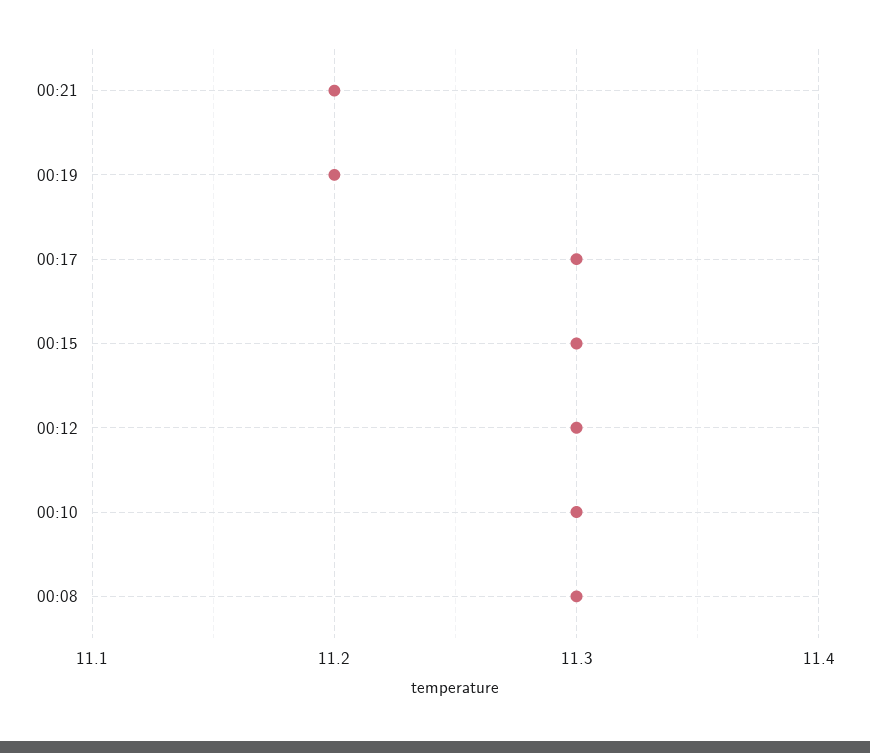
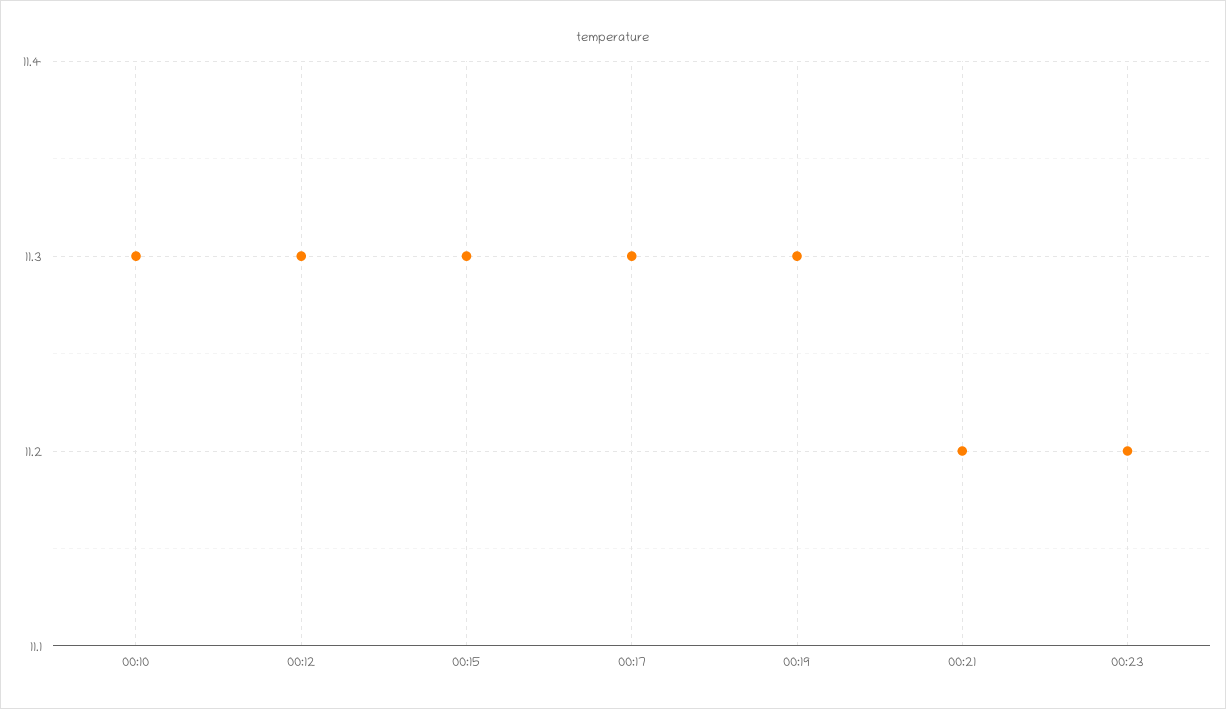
00:19: 11.2 -> 11.3
00:08: 11.3 -> none
00:23: none -> 11.2

